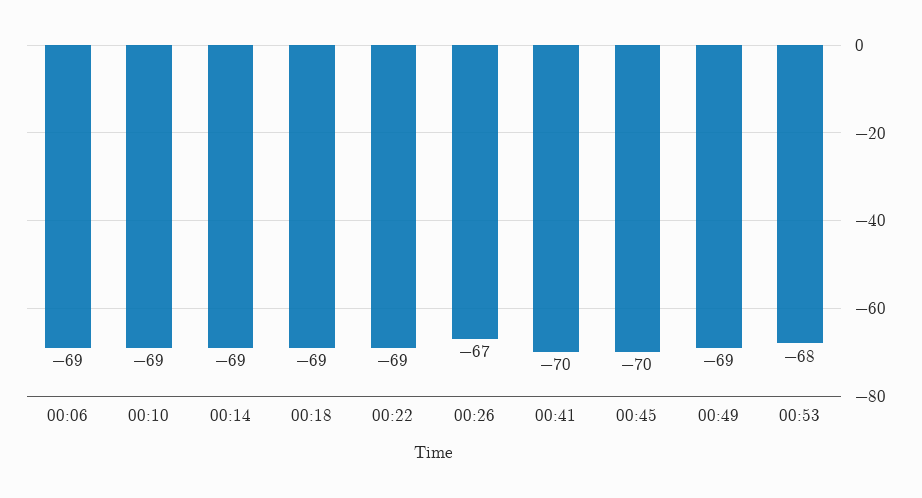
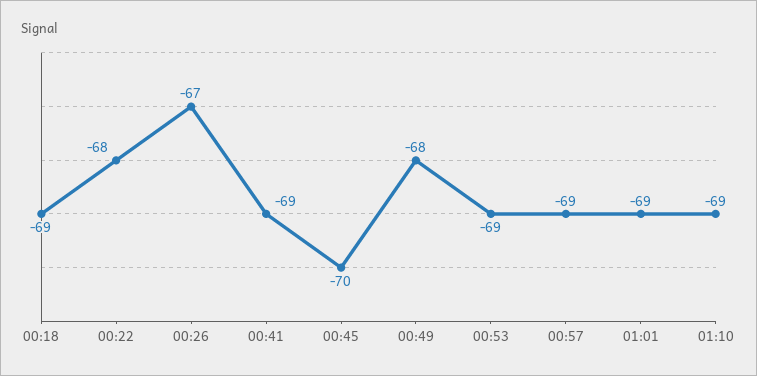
00:06: -69 -> none
00:10: -69 -> none
00:14: -69 -> none
00:22: -69 -> -68
00:41: -70 -> -69
00:49: -69 -> -68
00:53: -68 -> -69
00:57: none -> -69
01:01: none -> -69
01:10: none -> -69

